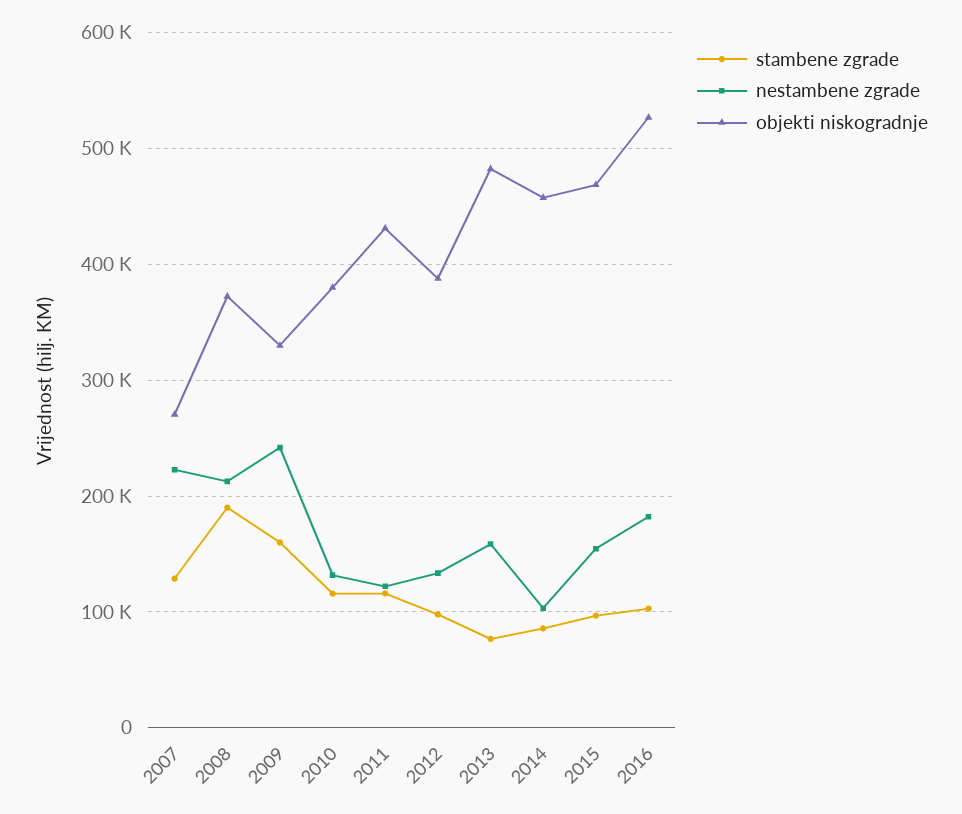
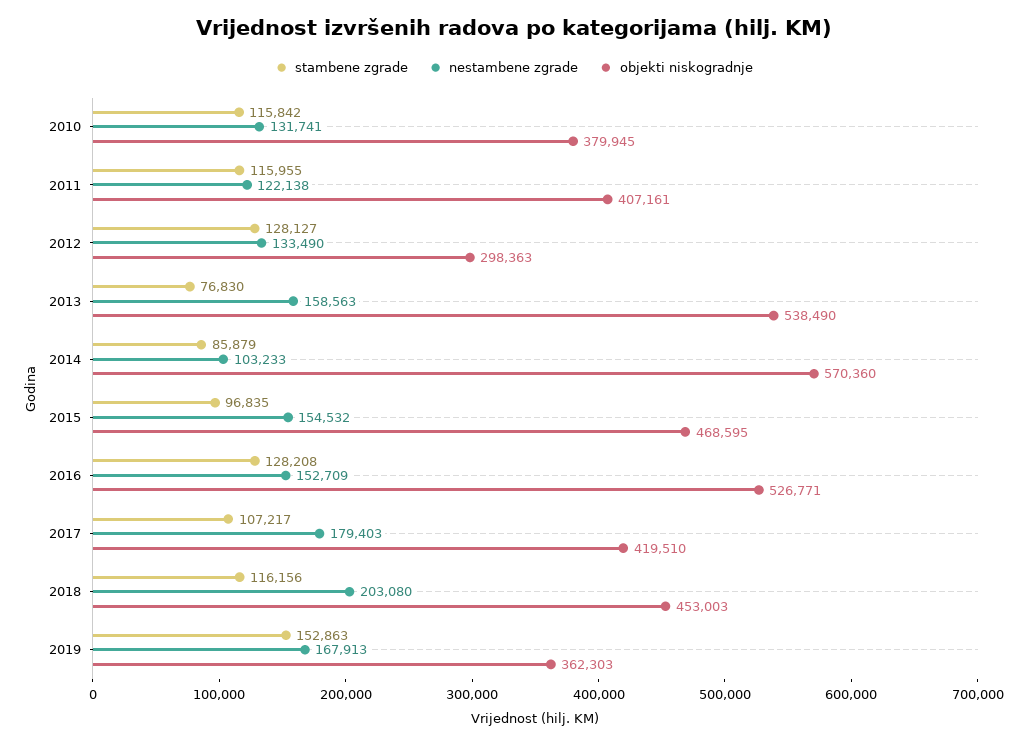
stambene zgrade, 2007: 130000 -> none
nestambene zgrade, 2007: 220000 -> none
objekti niskogradnje, 2007: 270000 -> none
stambene zgrade, 2008: 190000 -> none
nestambene zgrade, 2008: 210000 -> none
objekti niskogradnje, 2008: 370000 -> none
stambene zgrade, 2009: 160000 -> none
nestambene zgrade, 2009: 240000 -> none
objekti niskogradnje, 2009: 330000 -> none
objekti niskogradnje, 2011: 430000 -> 407161
stambene zgrade, 2012: 100000 -> 128127
objekti niskogradnje, 2012: 390000 -> 298363
objekti niskogradnje, 2013: 480000 -> 538490
objekti niskogradnje, 2014: 460000 -> 570360
stambene zgrade, 2016: 100000 -> 128208
nestambene zgrade, 2016: 180000 -> 152709
stambene zgrade, 2017: none -> 107217
nestambene zgrade, 2017: none -> 179403
objekti niskogradnje, 2017: none -> 419510
stambene zgrade, 2018: none -> 116156
nestambene zgrade, 2018: none -> 203080
objekti niskogradnje, 2018: none -> 453003
stambene zgrade, 2019: none -> 152863
nestambene zgrade, 2019: none -> 167913
objekti niskogradnje, 2019: none -> 362303

